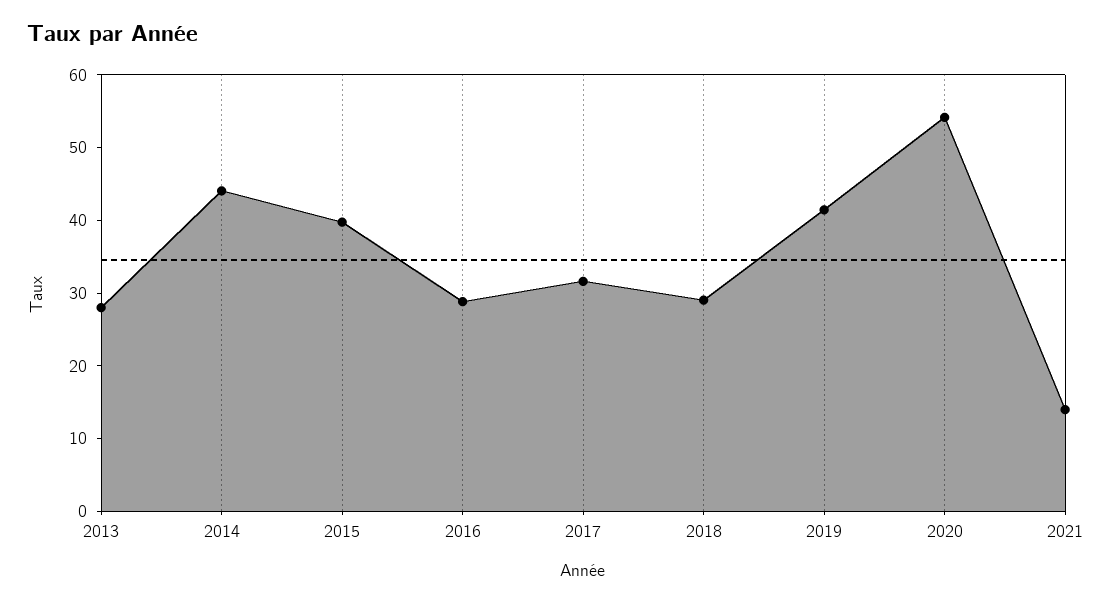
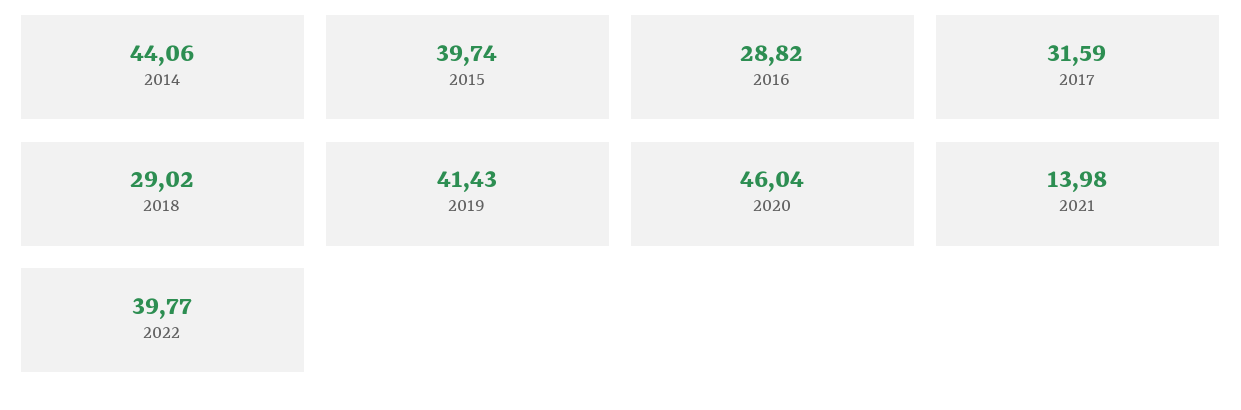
2013: 28 -> none
2020: 54 -> 46.04
2022: none -> 39.77

